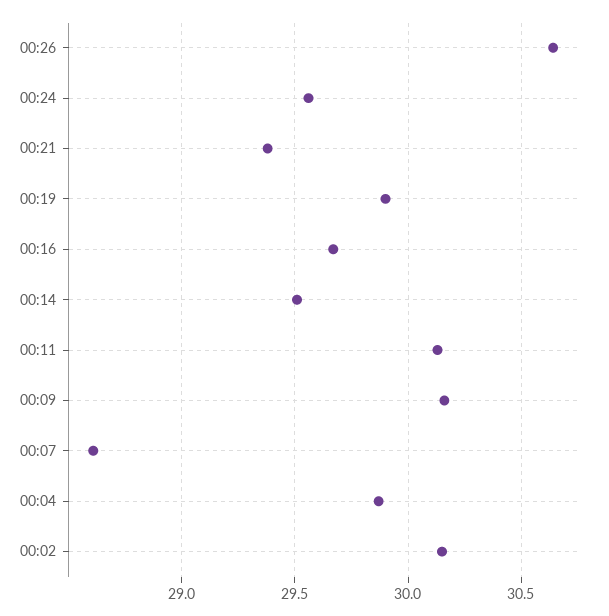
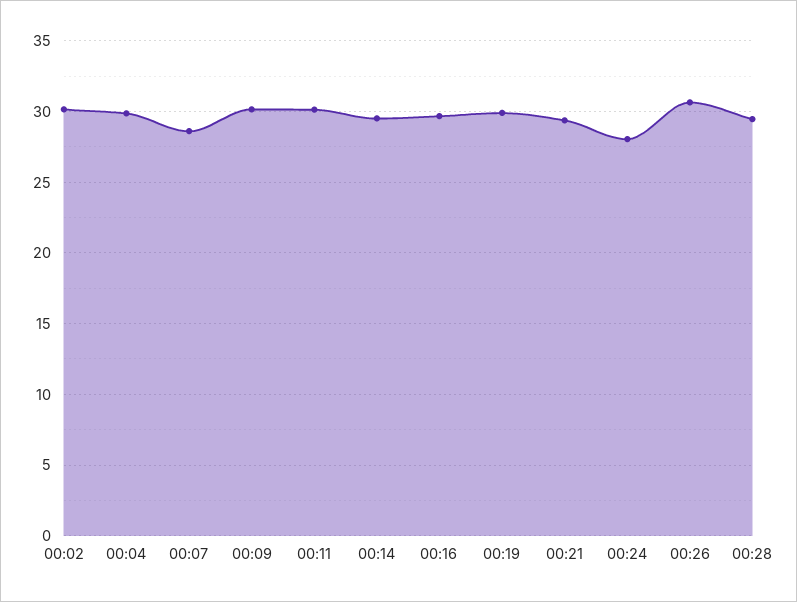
00:24: 29.55 -> 28
00:28: none -> 29.5

